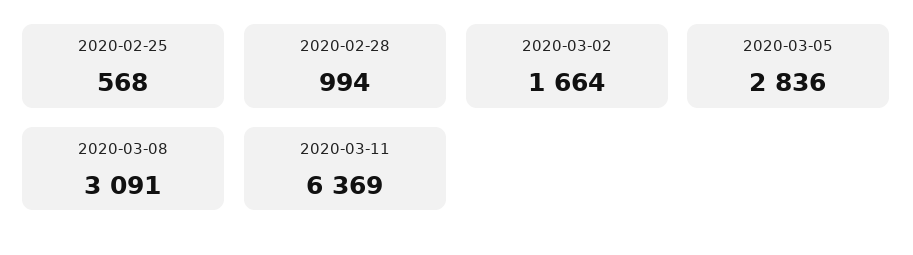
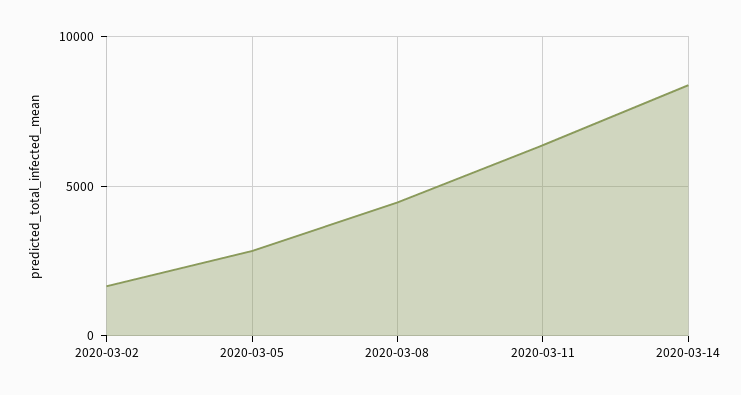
2020-02-25: 568 -> none
2020-02-28: 994 -> none
2020-03-08: 3091 -> 4500
2020-03-14: none -> 8500

